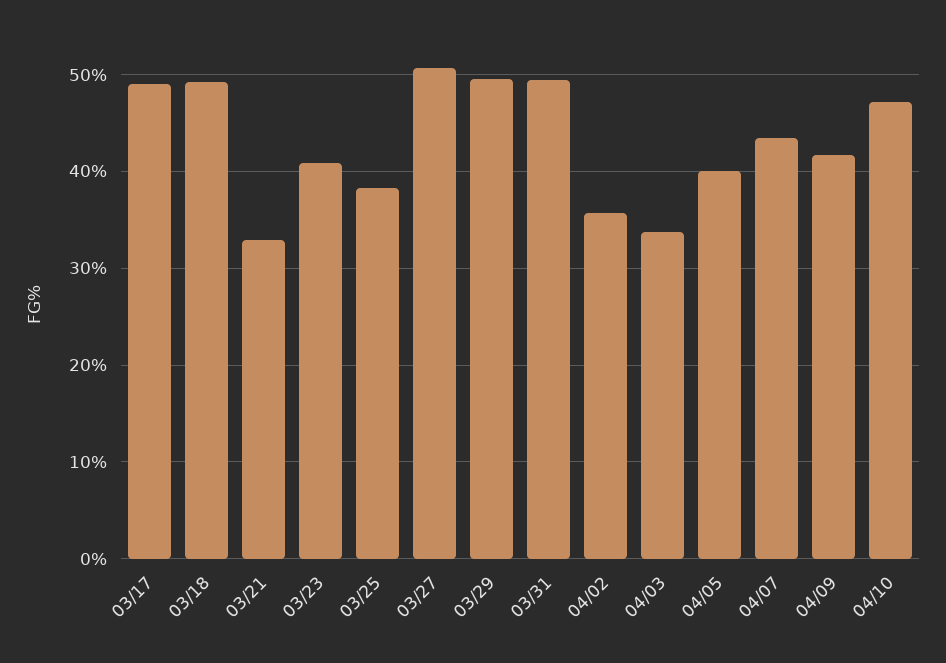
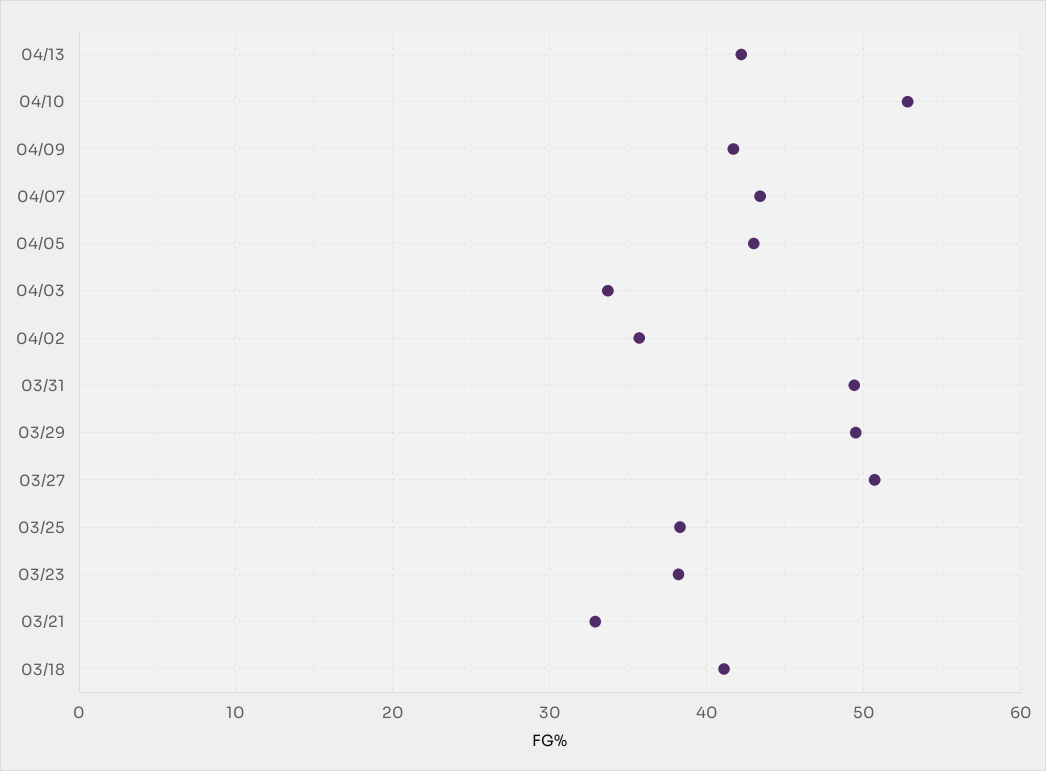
03/17: 49 -> none
03/18: 49 -> 41
03/23: 41 -> 38
04/05: 40 -> 43
04/10: 47 -> 53
04/13: none -> 42

